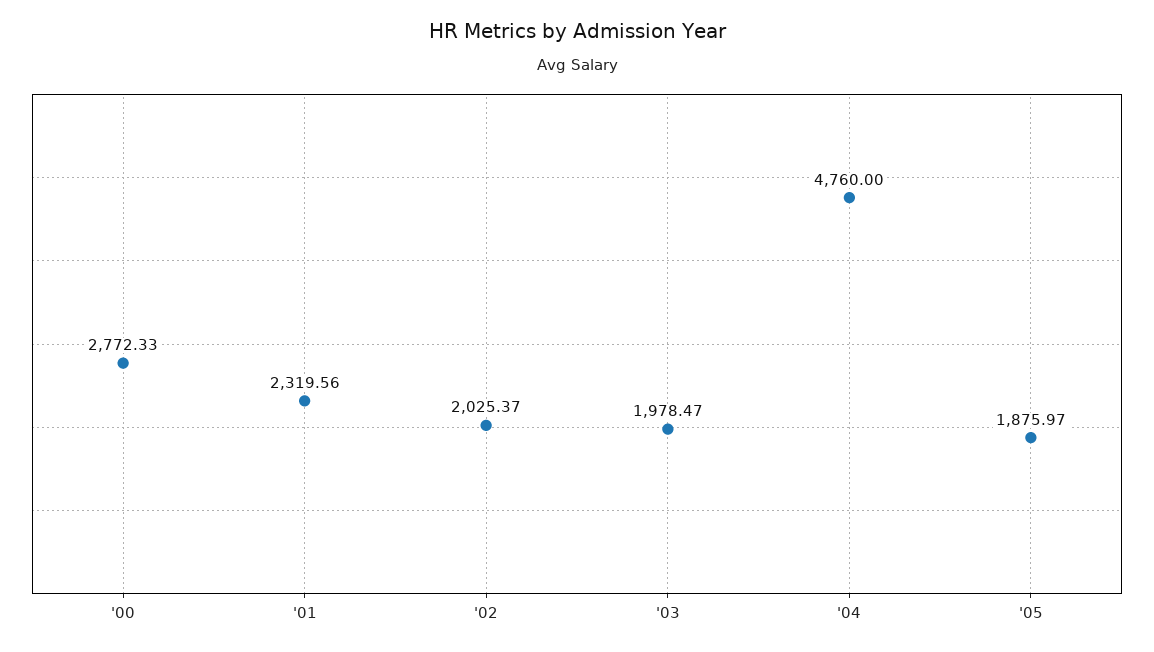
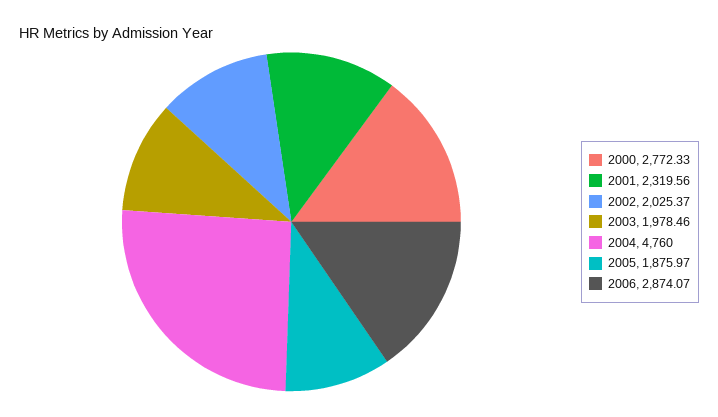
'03: 1978.47 -> 1978.46
2006: none -> 2874.07

